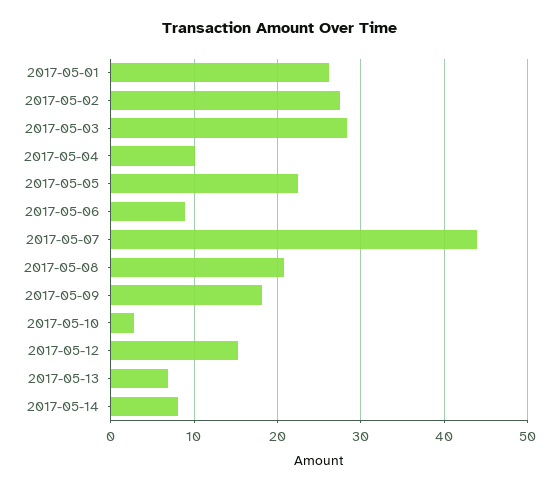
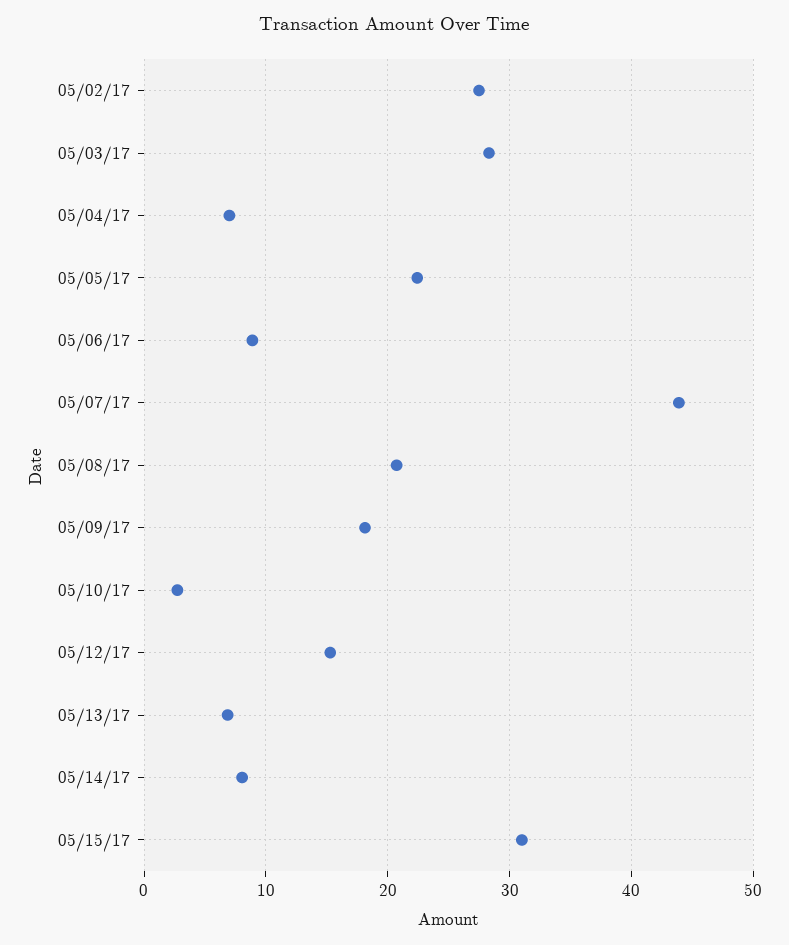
2017-05-01: 26 -> none
2017-05-04: 10 -> 7
05/15/17: none -> 31

